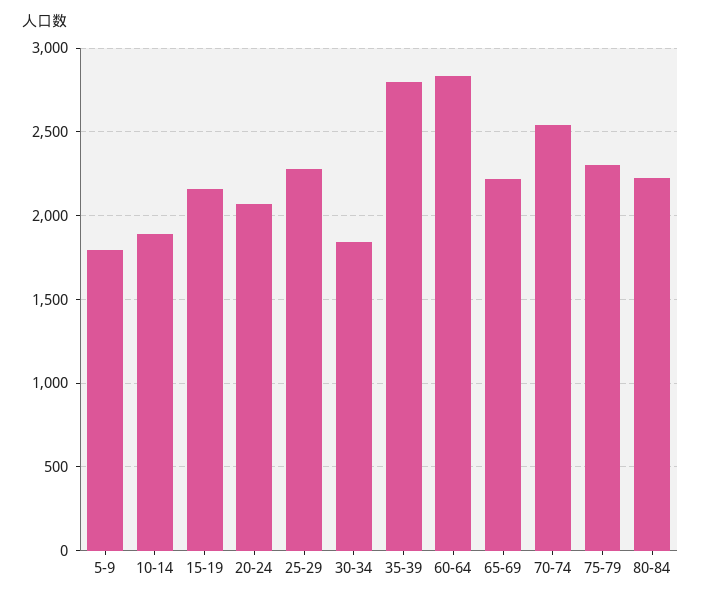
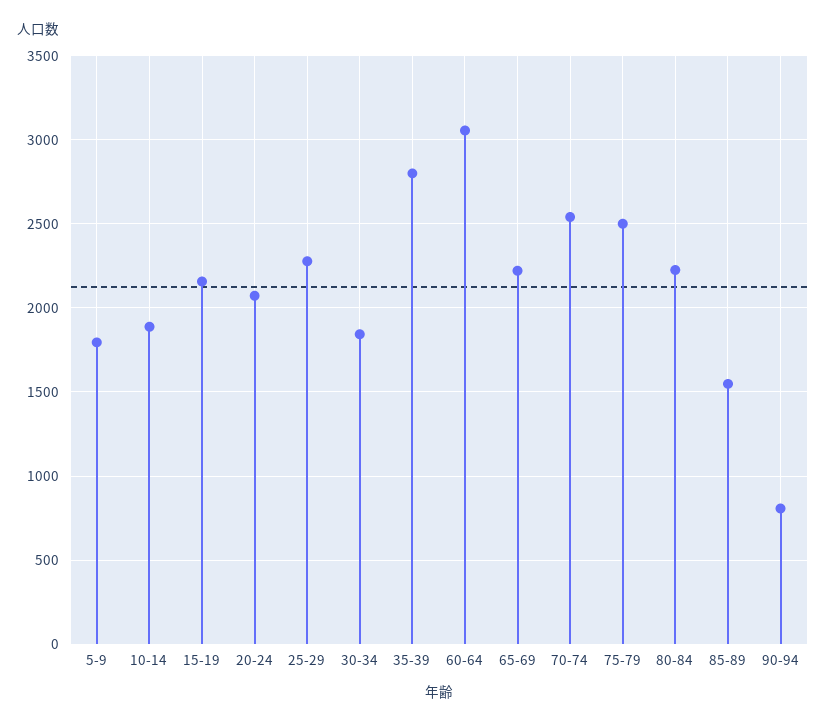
60-64: 2850 -> 3050
75-79: 2300 -> 2500
85-89: none -> 1550
90-94: none -> 800

